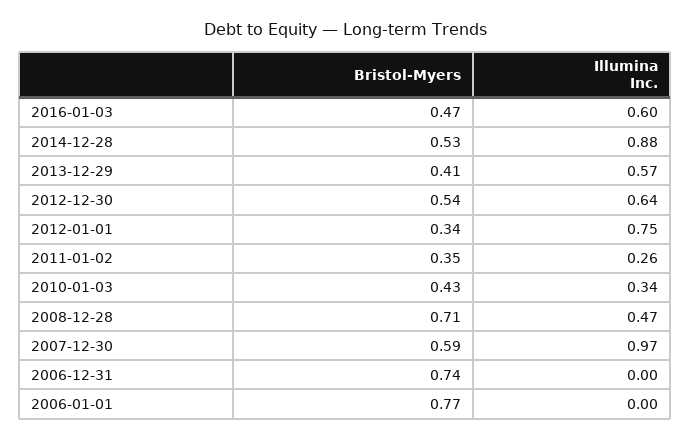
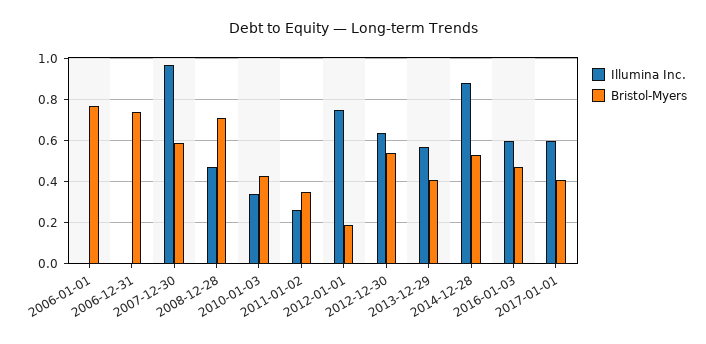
Bristol-Myers, 2012-01-01: 0.34 -> 0.2
Illumina Inc., 2017-01-01: none -> 0.6
Bristol-Myers, 2017-01-01: none -> 0.4

